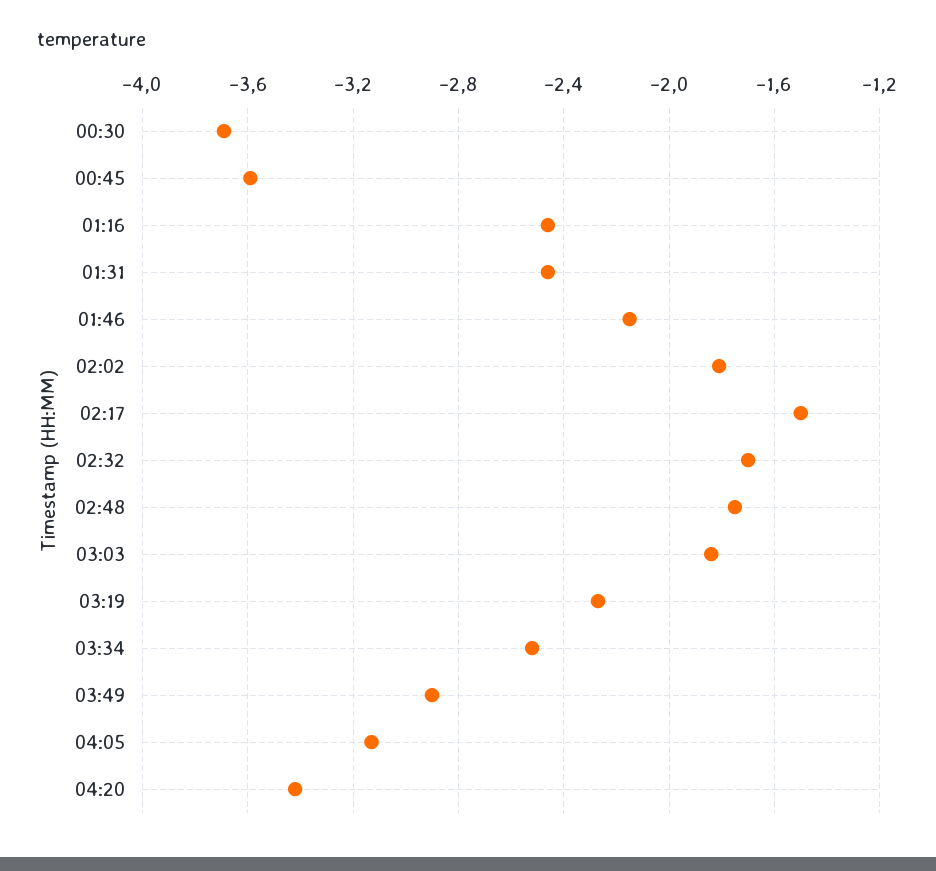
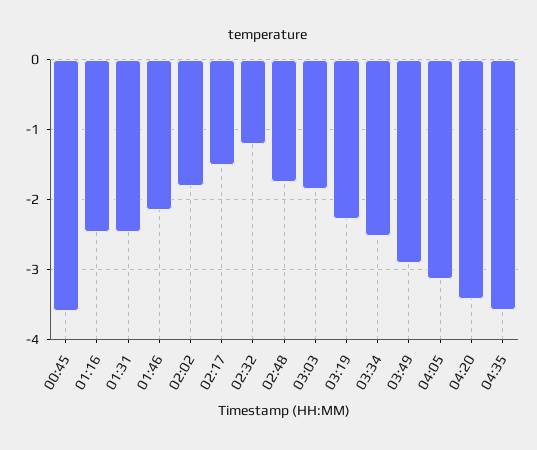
00:30: -3.7 -> none
02:32: -1.7 -> -1.2
04:35: none -> -3.6

